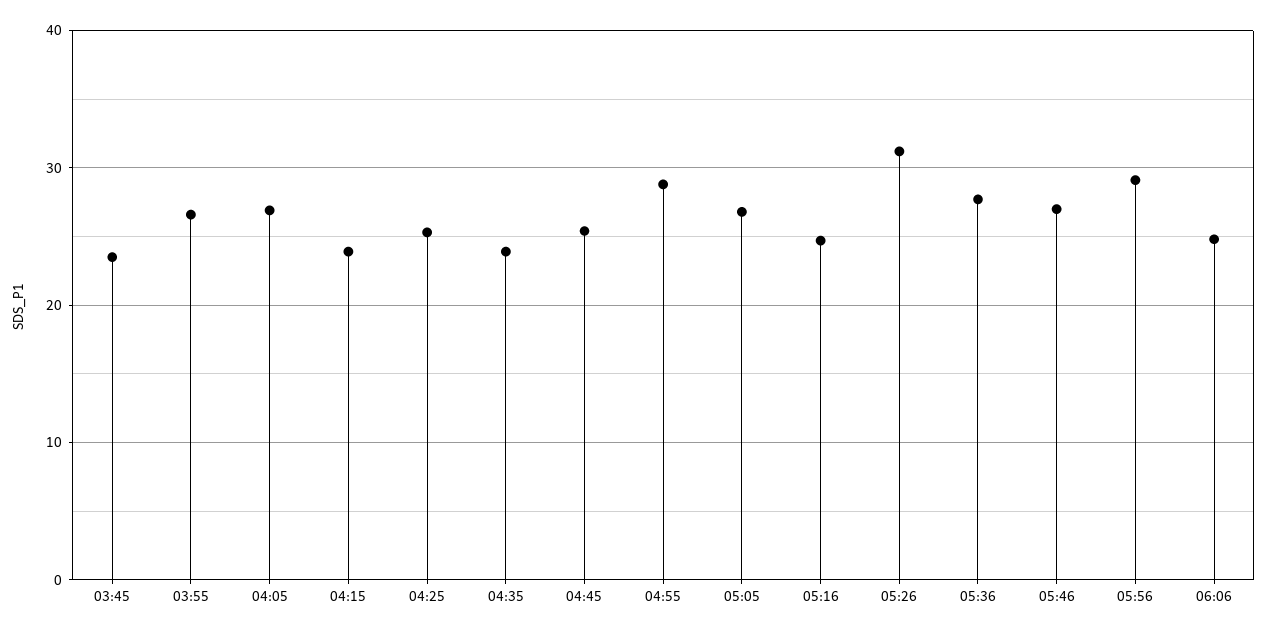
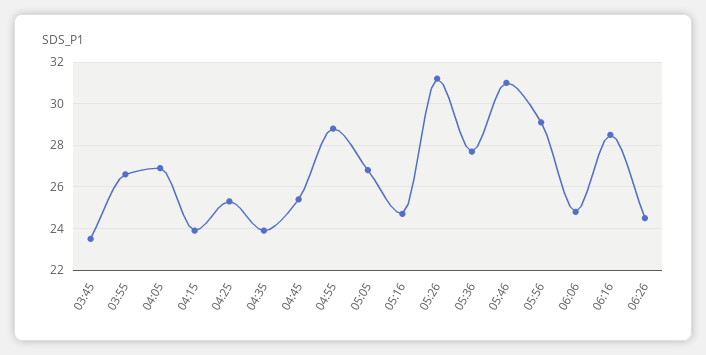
05:46: 27 -> 31
06:16: none -> 28.5
06:26: none -> 24.5

